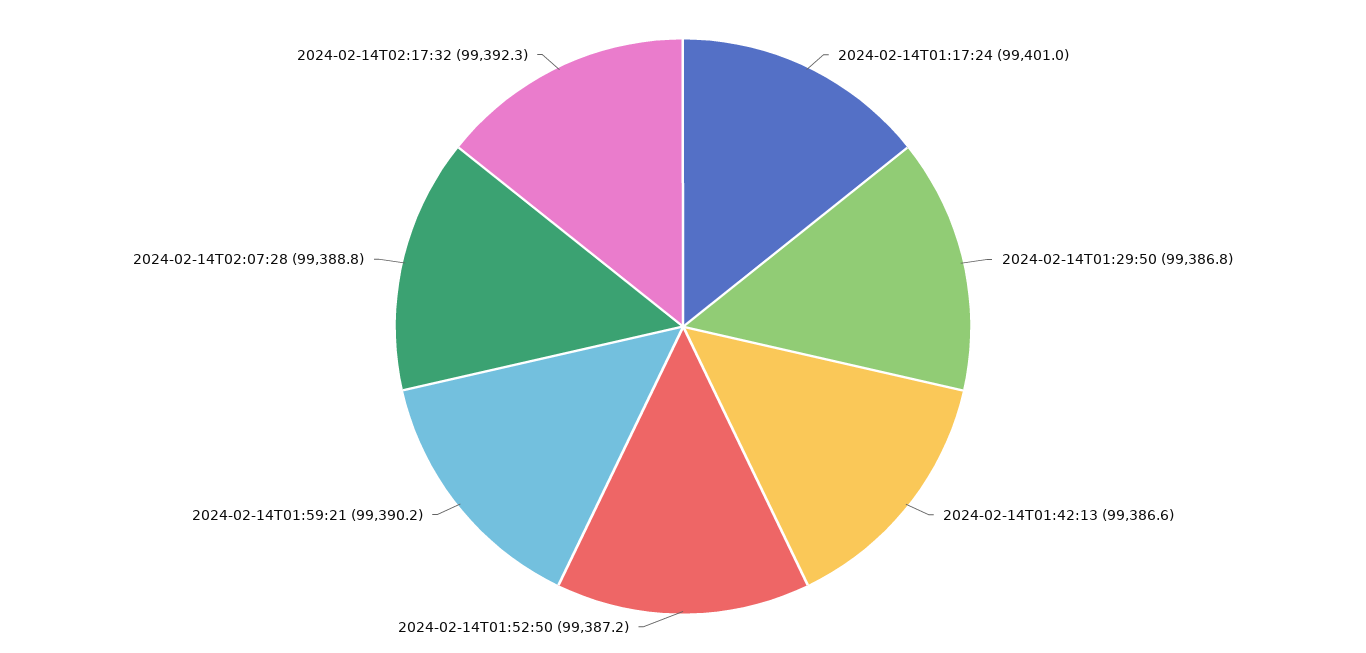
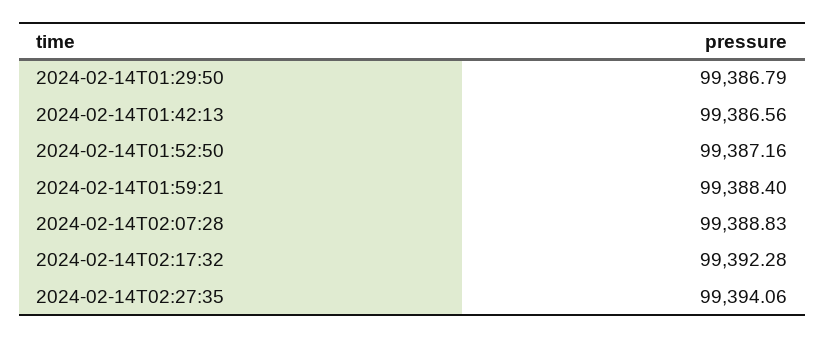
2024-02-14T01:17:24: 99401 -> none
2024-02-14T01:59:21: 99390.2 -> 99388.4
2024-02-14T02:27:35: none -> 99394.06

